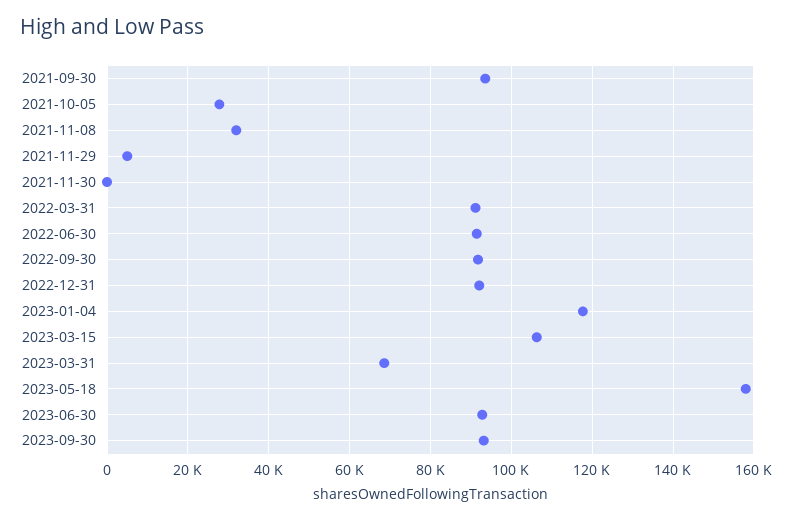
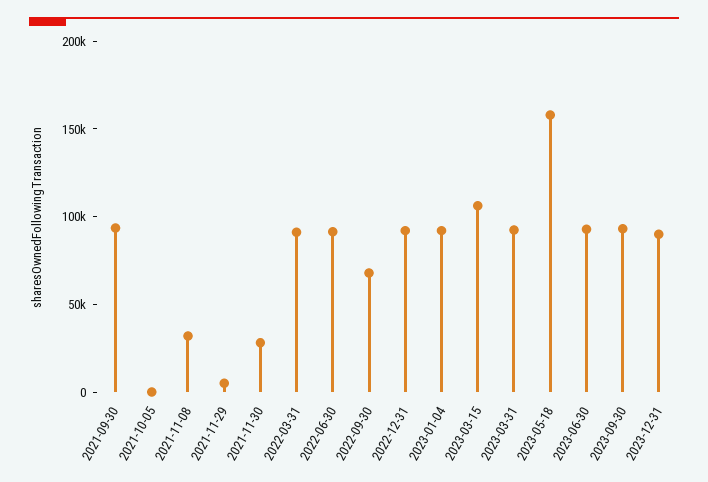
2021-10-05: 28000 -> 0
2021-11-30: 0 -> 30000
2022-09-30: 92000 -> 70000
2023-01-04: 118000 -> 90000
2023-03-31: 68000 -> 90000
2023-12-31: none -> 90000

